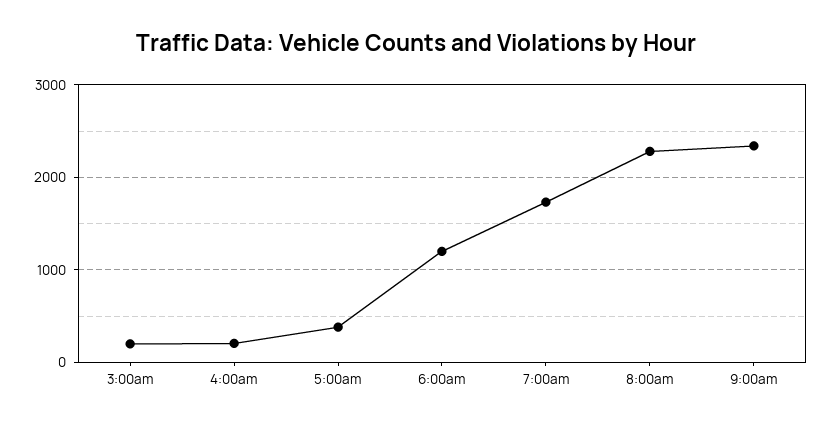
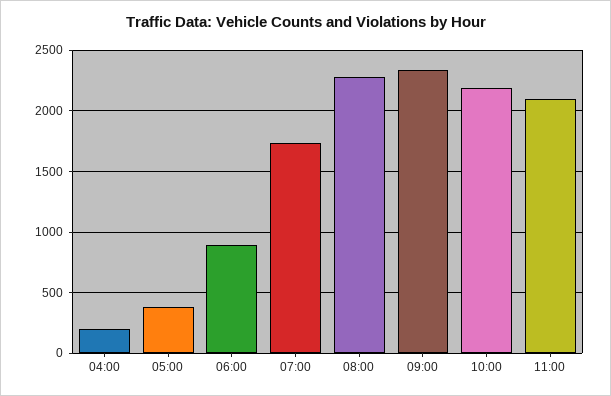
3:00am: 200 -> none
6:00am: 1200 -> 900
10:00: none -> 2200
11:00: none -> 2100

